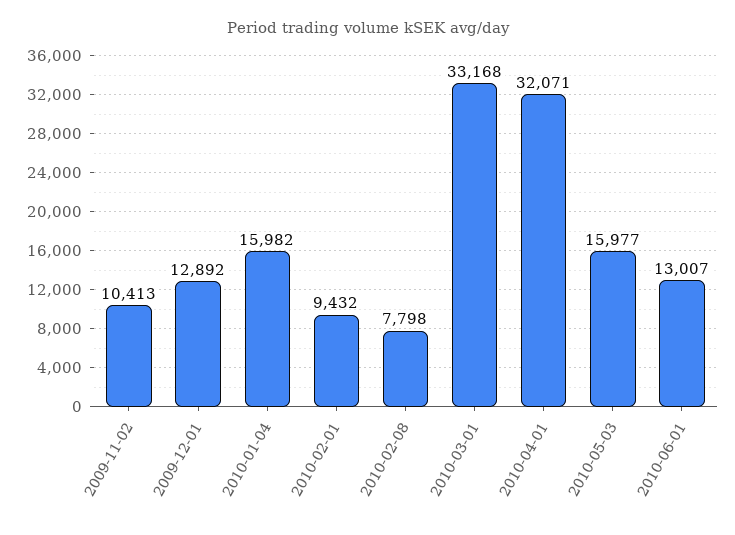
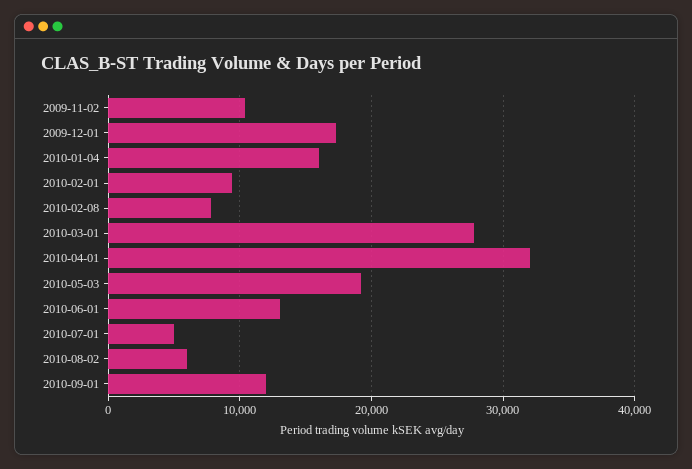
2009-12-01: 12892 -> 17000
2010-03-01: 33168 -> 28000
2010-05-03: 15977 -> 19000
2010-07-01: none -> 5000
2010-08-02: none -> 6000
2010-09-01: none -> 12000

